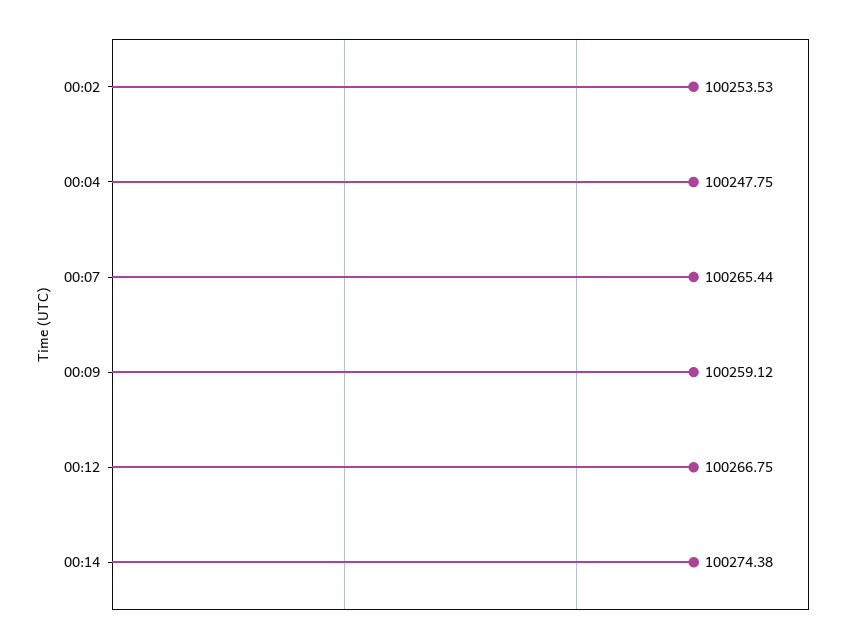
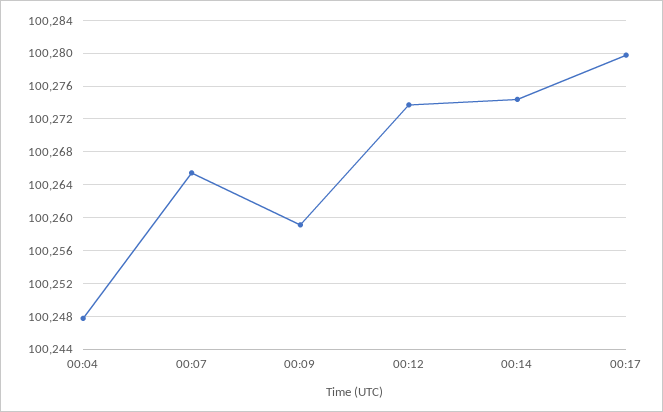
00:02: 100253.53 -> none
00:12: 100266.75 -> 100274
00:17: none -> 100280

